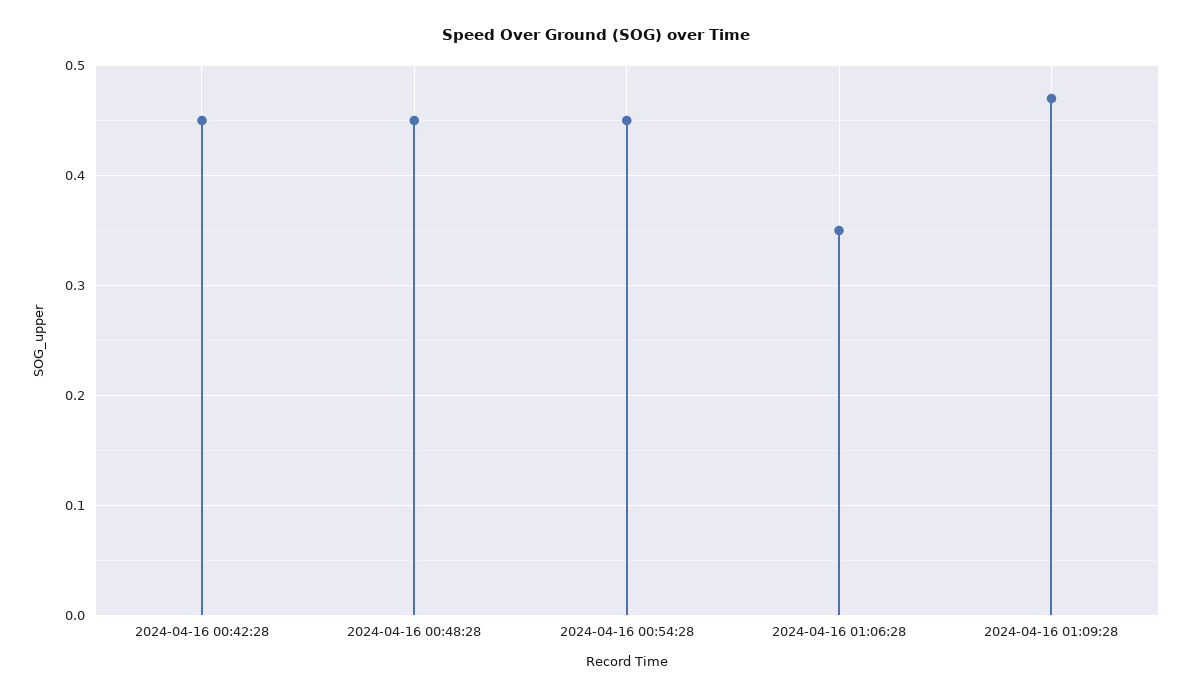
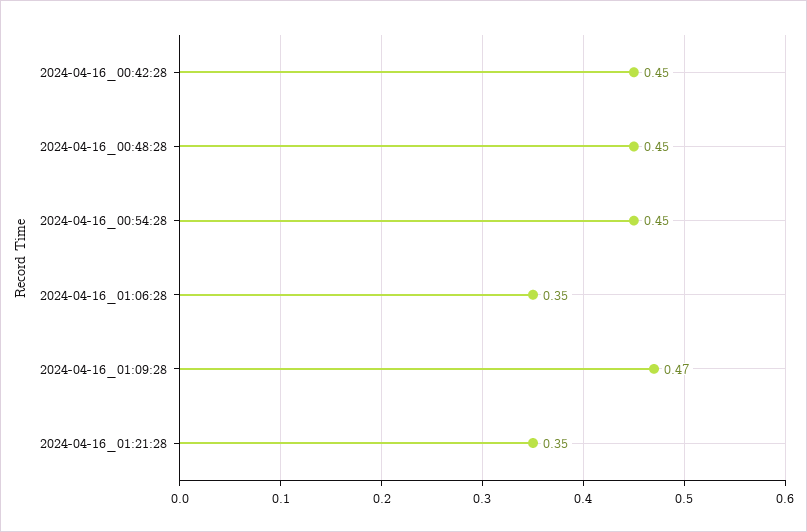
2024-04-16_01:21:28: none -> 0.35

